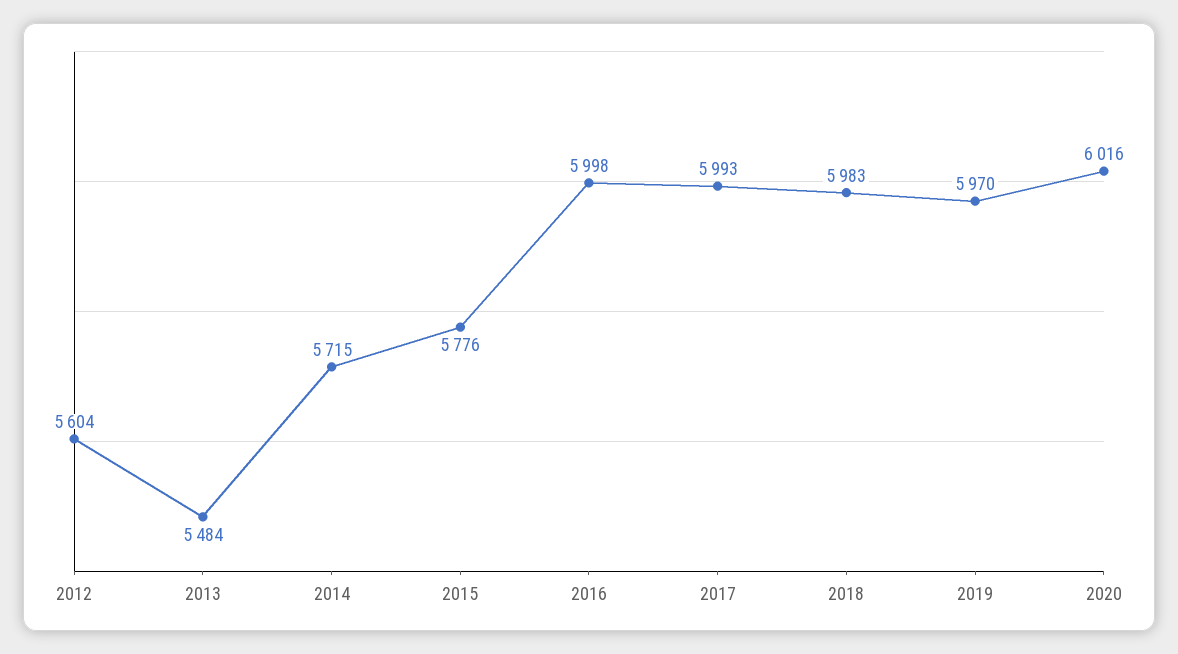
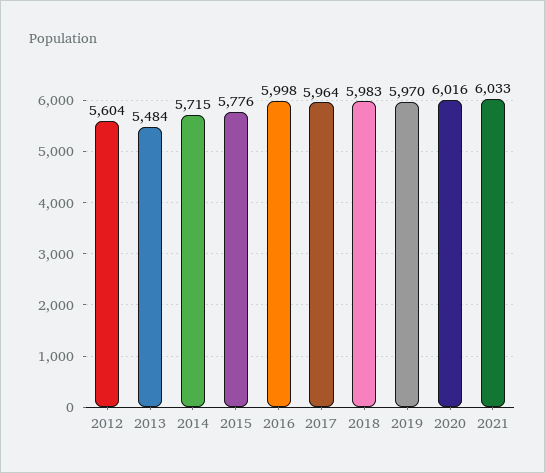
2017: 5993 -> 5964
2021: none -> 6033

